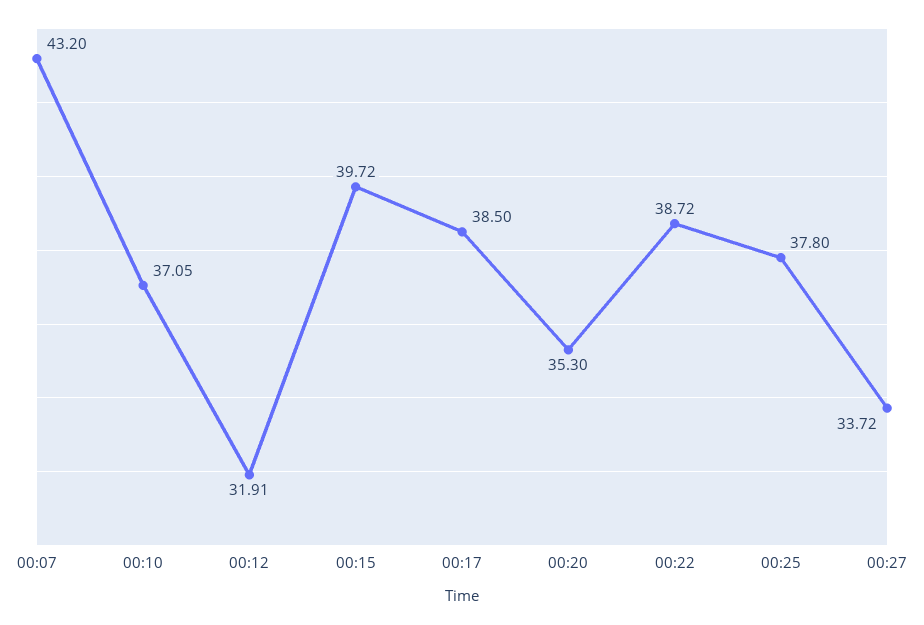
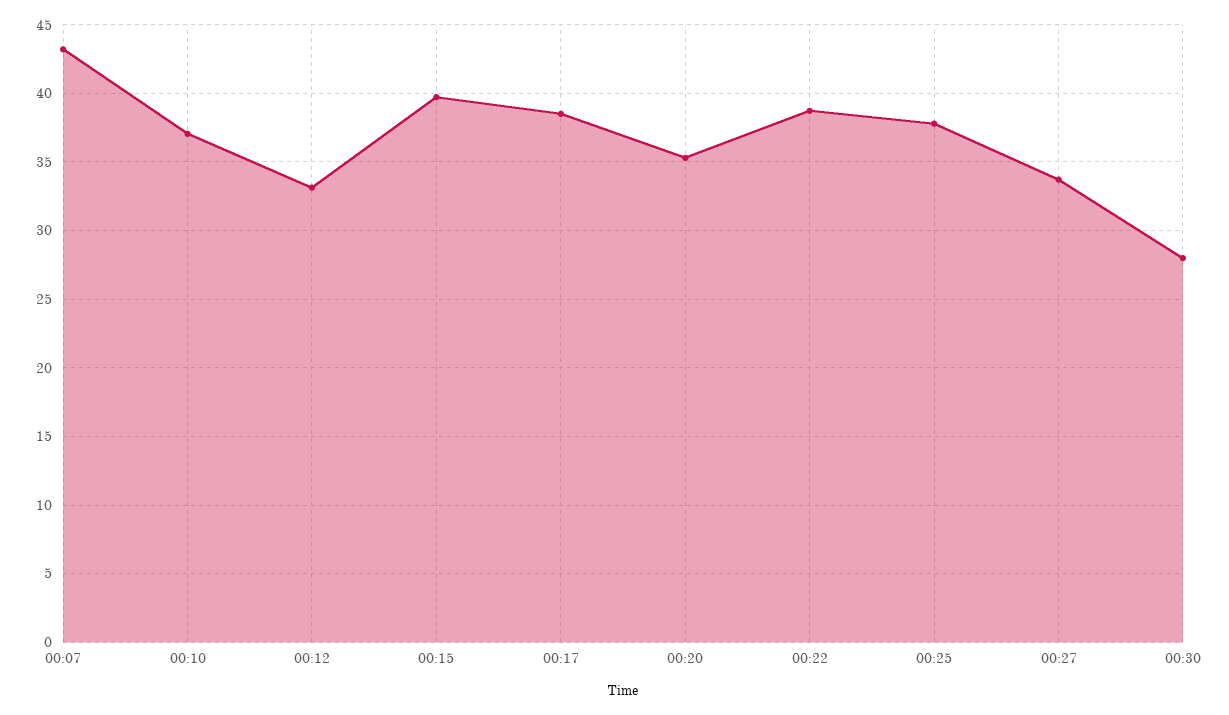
00:12: 31.91 -> 33
00:30: none -> 28

